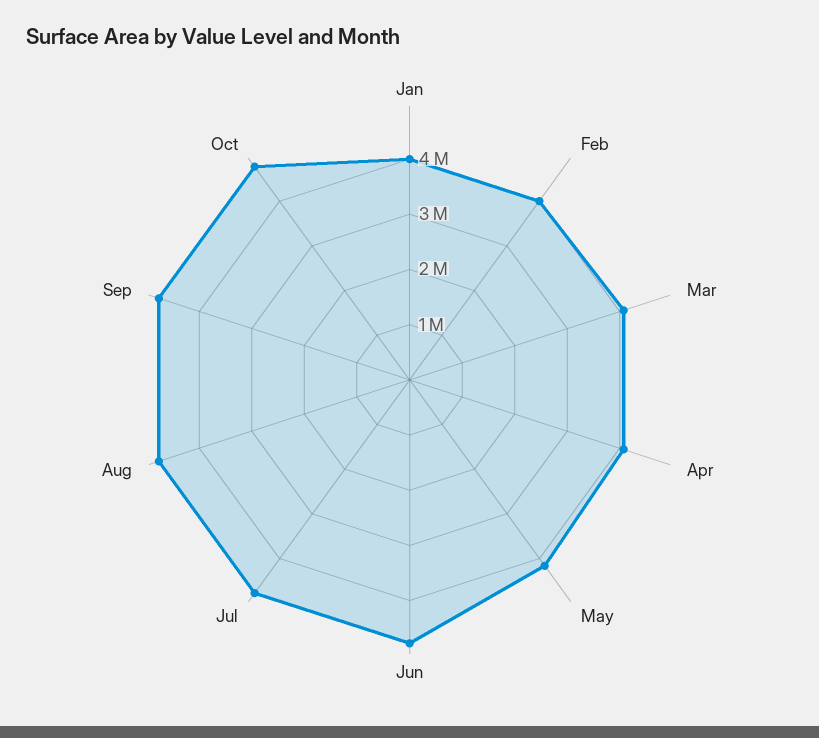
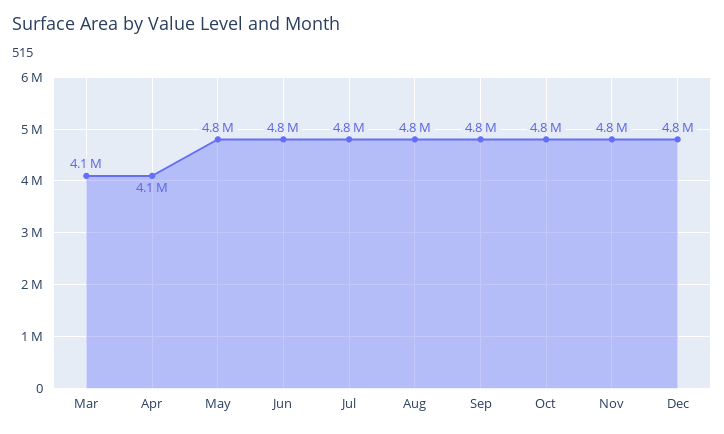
Jan: 4000000 -> none
Feb: 4000000 -> none
May: 4200000 -> 4800000
Nov: none -> 4800000
Dec: none -> 4800000

